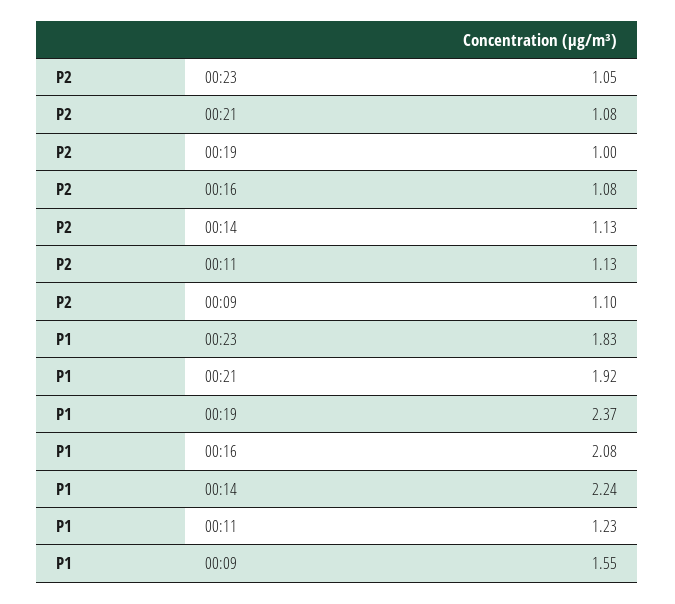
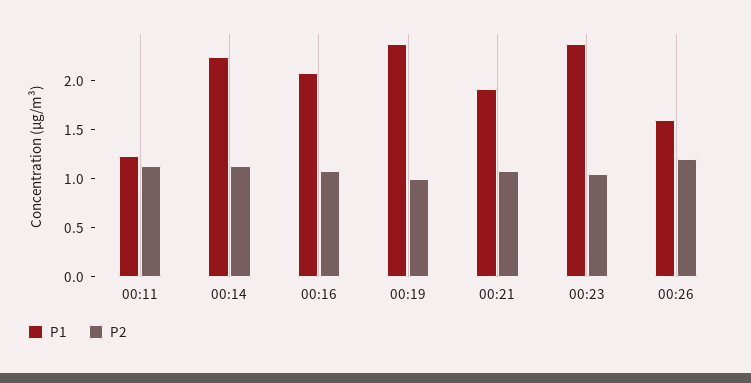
P2, 00:09: 1.1 -> none
P1, 00:23: 1.83 -> 2.4
P1, 00:09: 1.55 -> none
P1, 00:26: none -> 1.6
P2, 00:26: none -> 1.2

